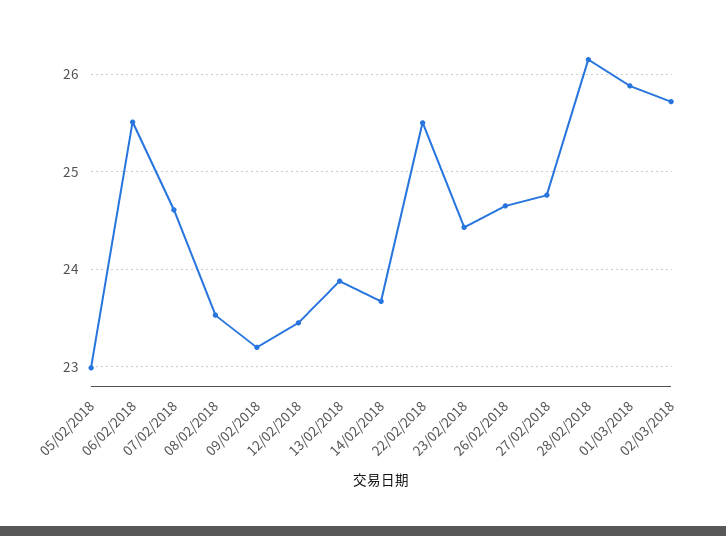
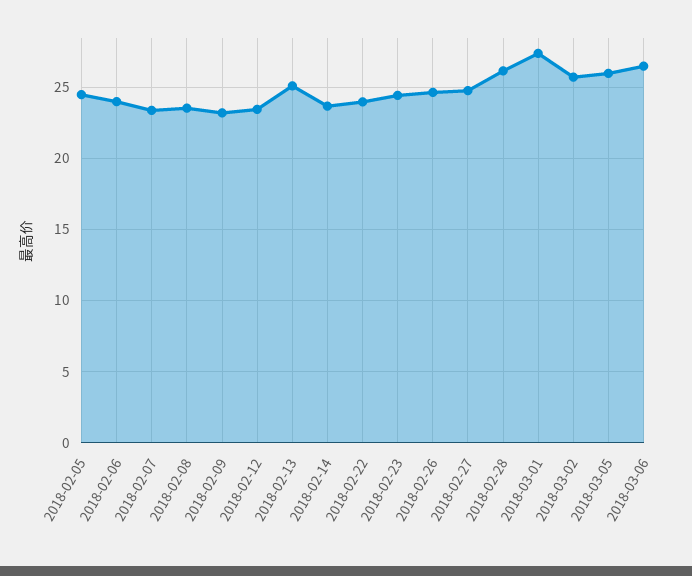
05/02/2018: 23 -> 24.5
06/02/2018: 25.5 -> 24
07/02/2018: 24.6 -> 23.5
13/02/2018: 23.9 -> 25
22/02/2018: 25.5 -> 24
01/03/2018: 25.9 -> 27.5
2018-03-05: none -> 26
2018-03-06: none -> 26.5

